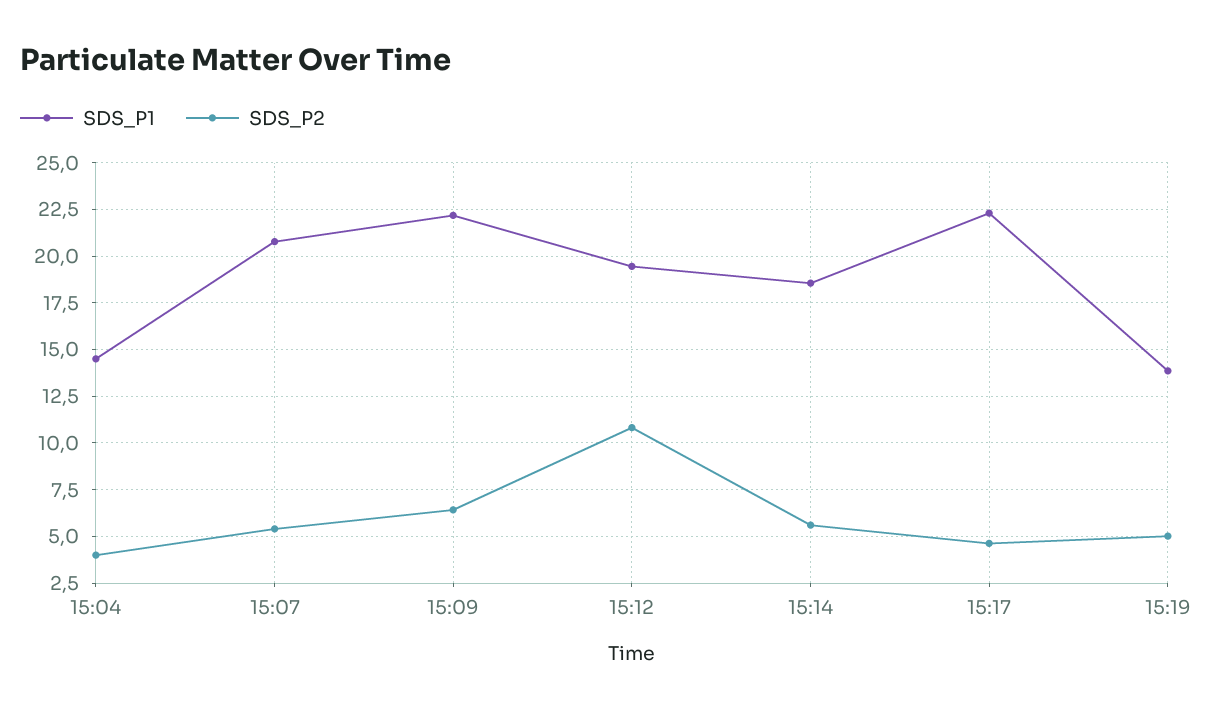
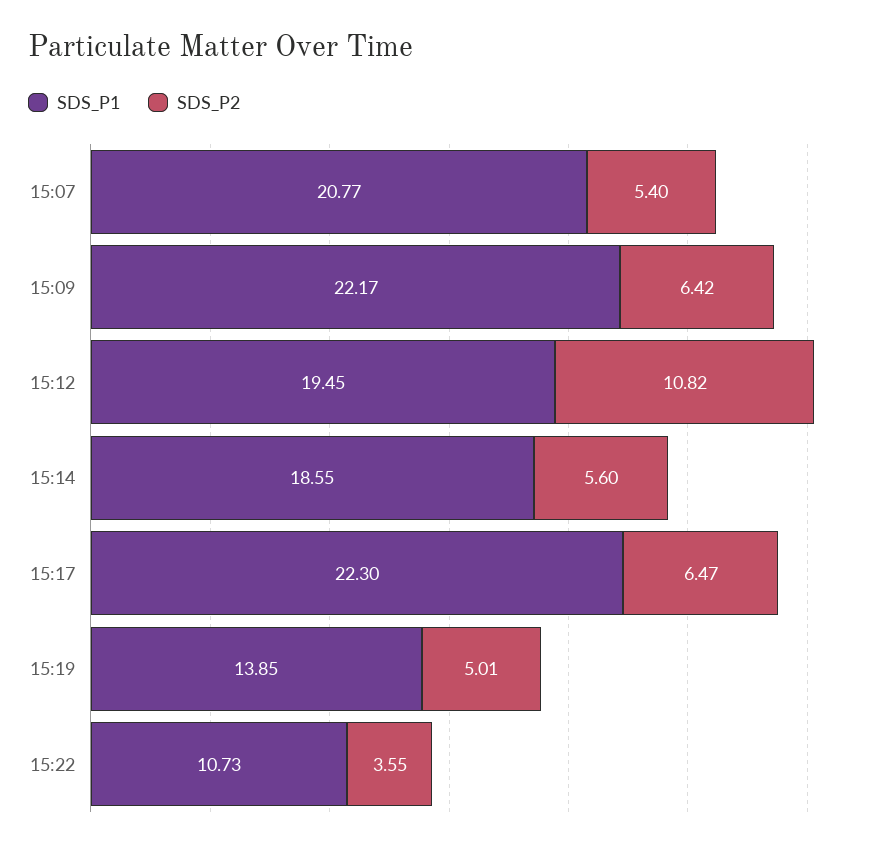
SDS_P1, 15:04: 14.5 -> none
SDS_P2, 15:04: 4 -> none
SDS_P2, 15:17: 4.5 -> 6.47
SDS_P1, 15:22: none -> 10.73
SDS_P2, 15:22: none -> 3.55

